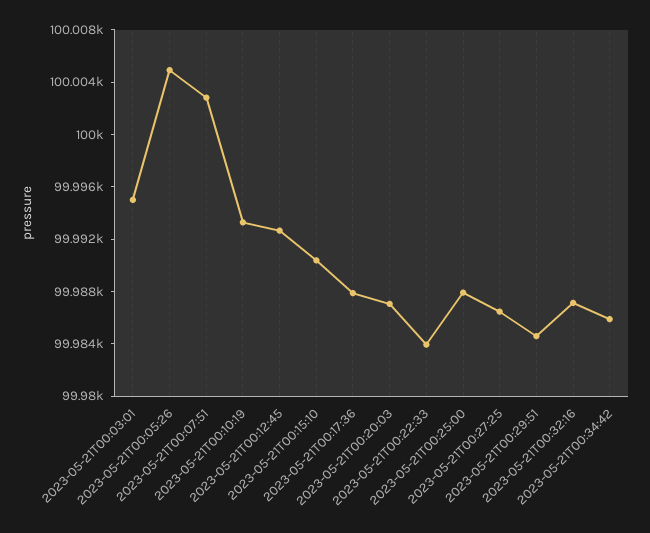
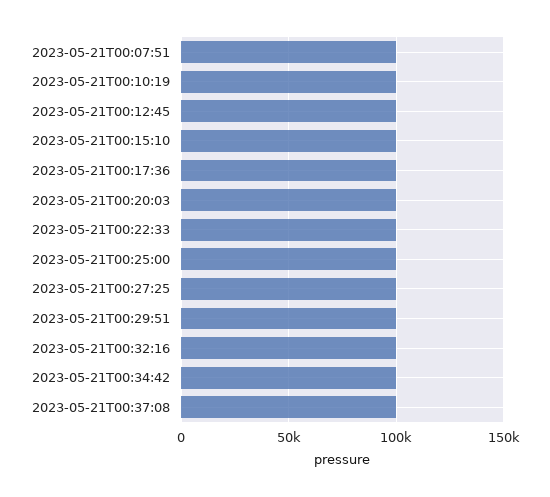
2023-05-21T00:03:01: 99995 -> none
2023-05-21T00:05:26: 100005 -> none
2023-05-21T00:37:08: none -> 100000

